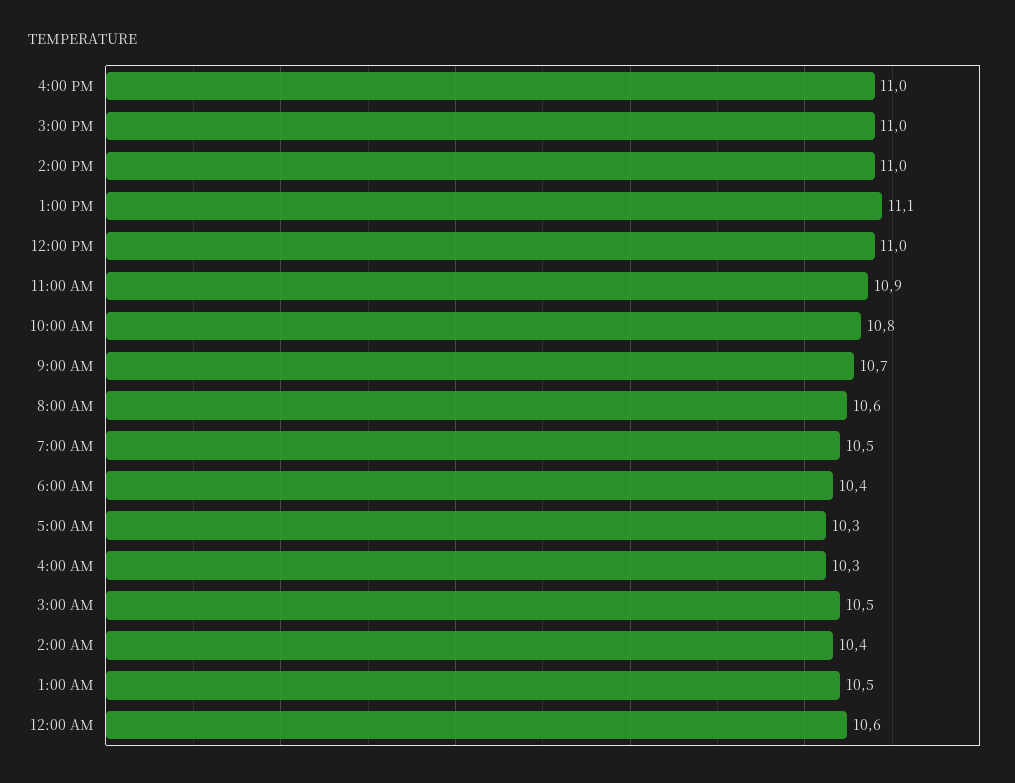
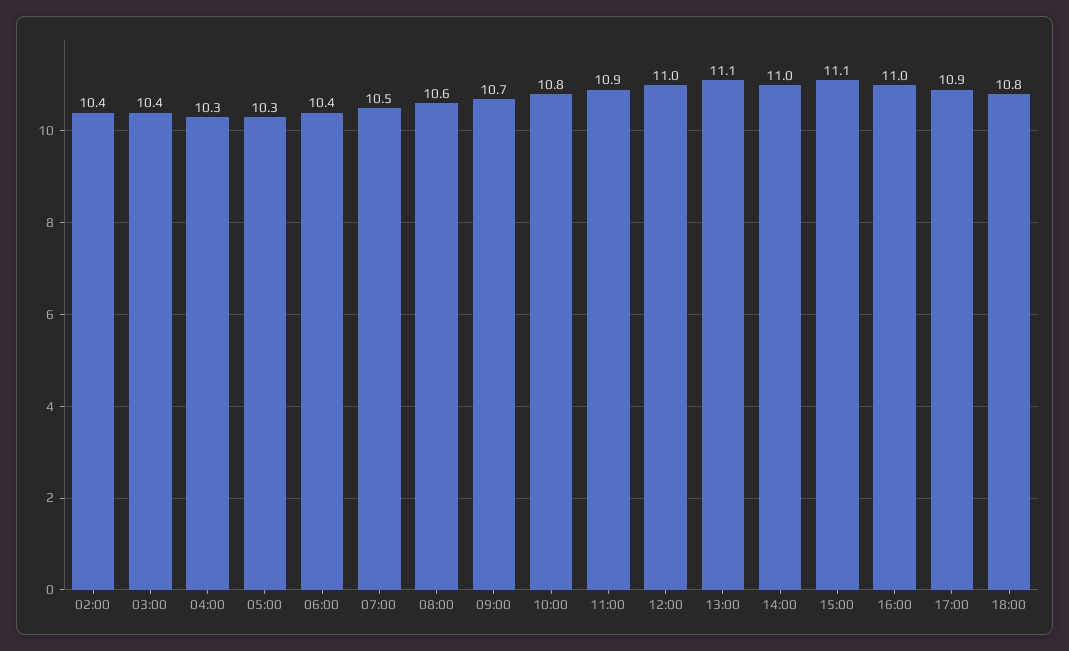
3:00 PM: 11 -> 11.1
3:00 AM: 10.5 -> 10.4
1:00 AM: 10.5 -> none
12:00 AM: 10.6 -> none
17:00: none -> 10.9
18:00: none -> 10.8

